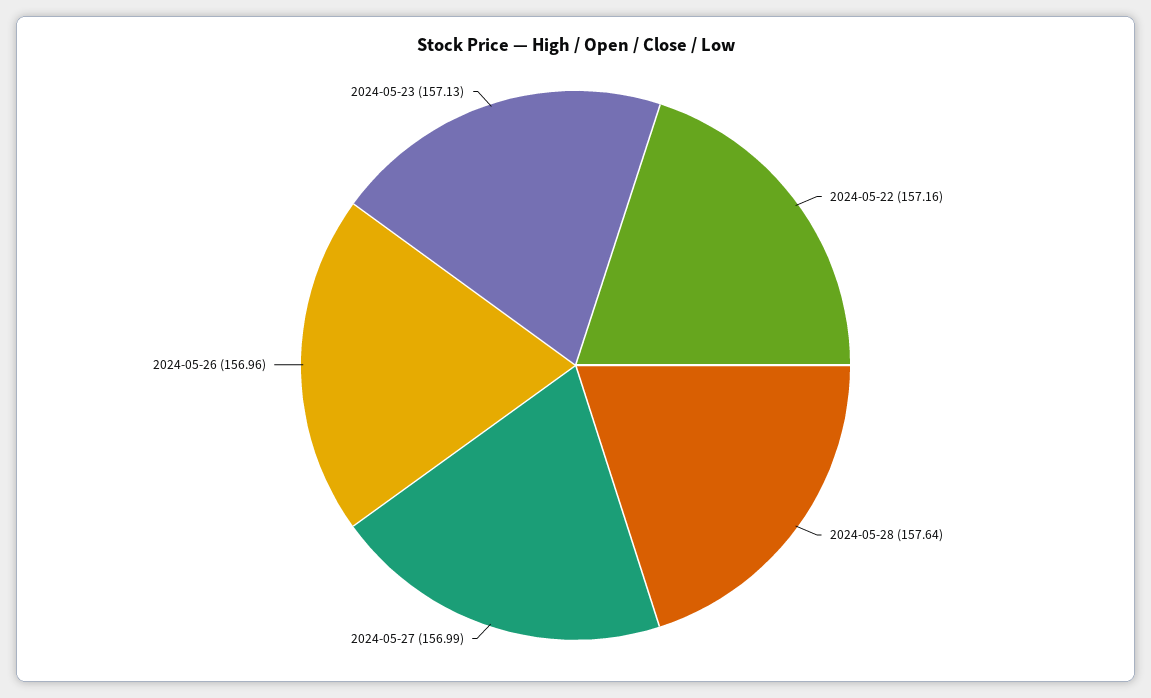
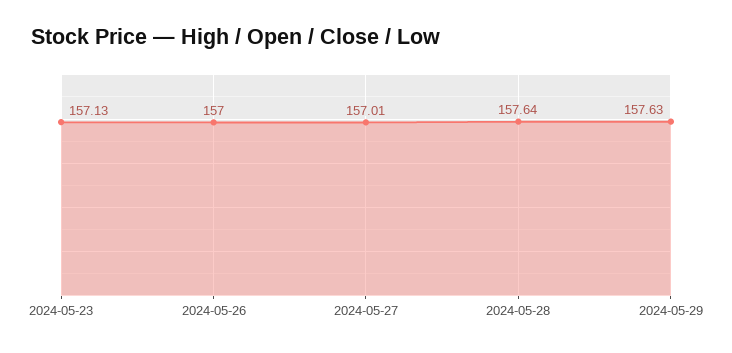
2024-05-22: 157.16 -> none
2024-05-27: 156.99 -> 157.01
2024-05-26: 156.96 -> 157
2024-05-29: none -> 157.63

